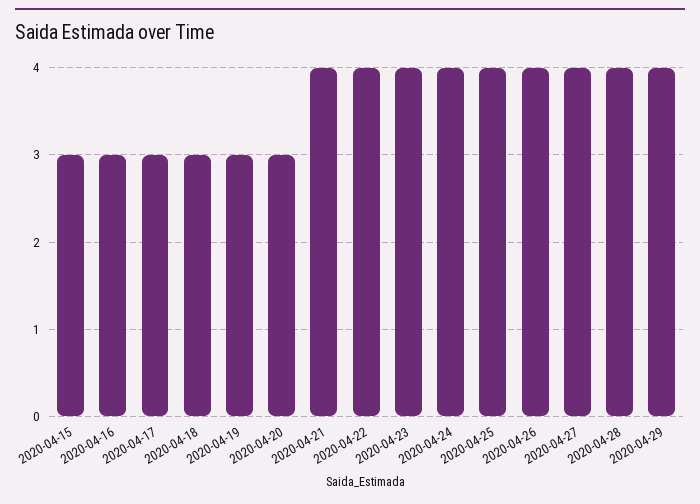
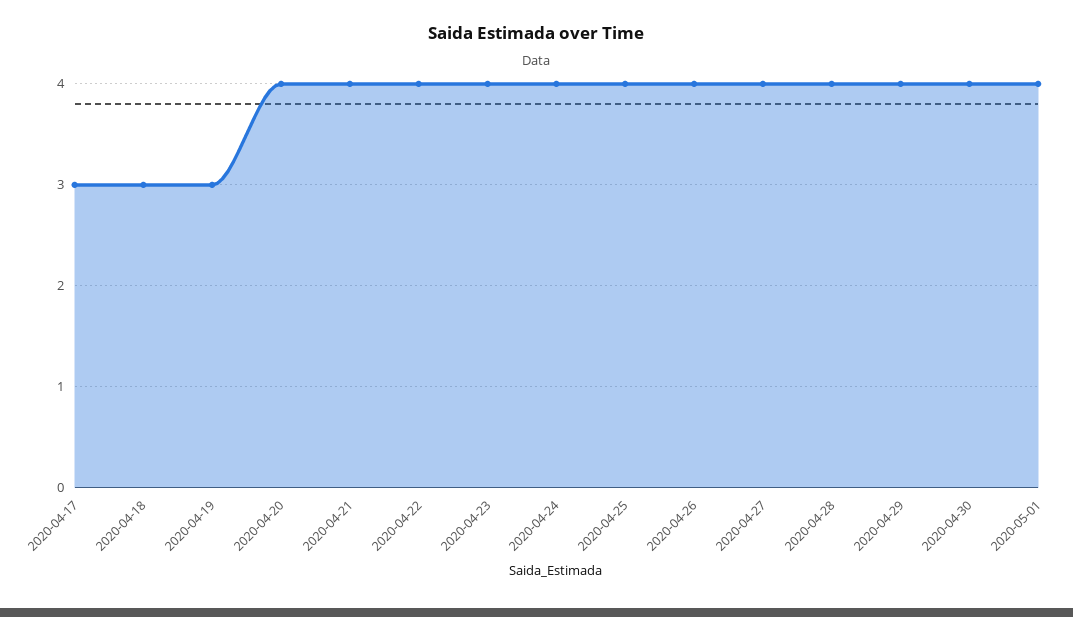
2020-04-15: 3 -> none
2020-04-16: 3 -> none
2020-04-20: 3 -> 4
2020-04-30: none -> 4
2020-05-01: none -> 4

